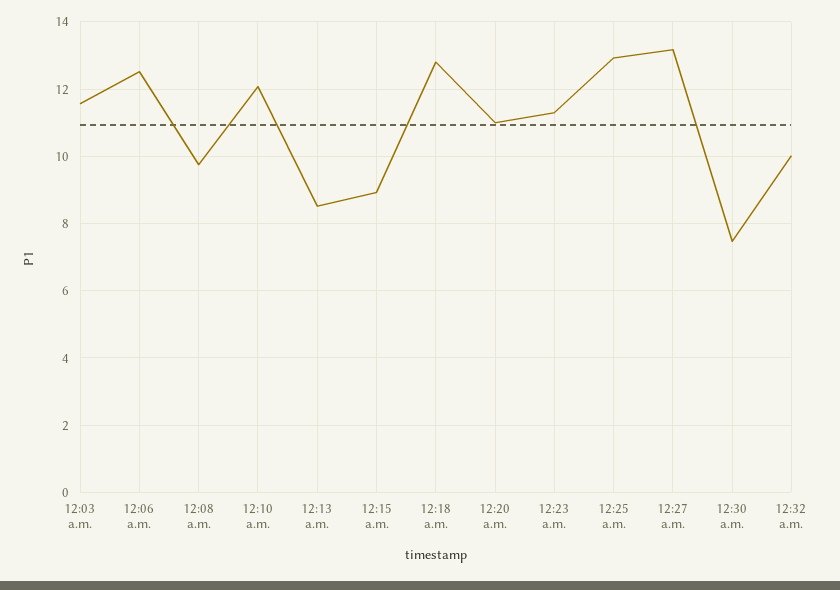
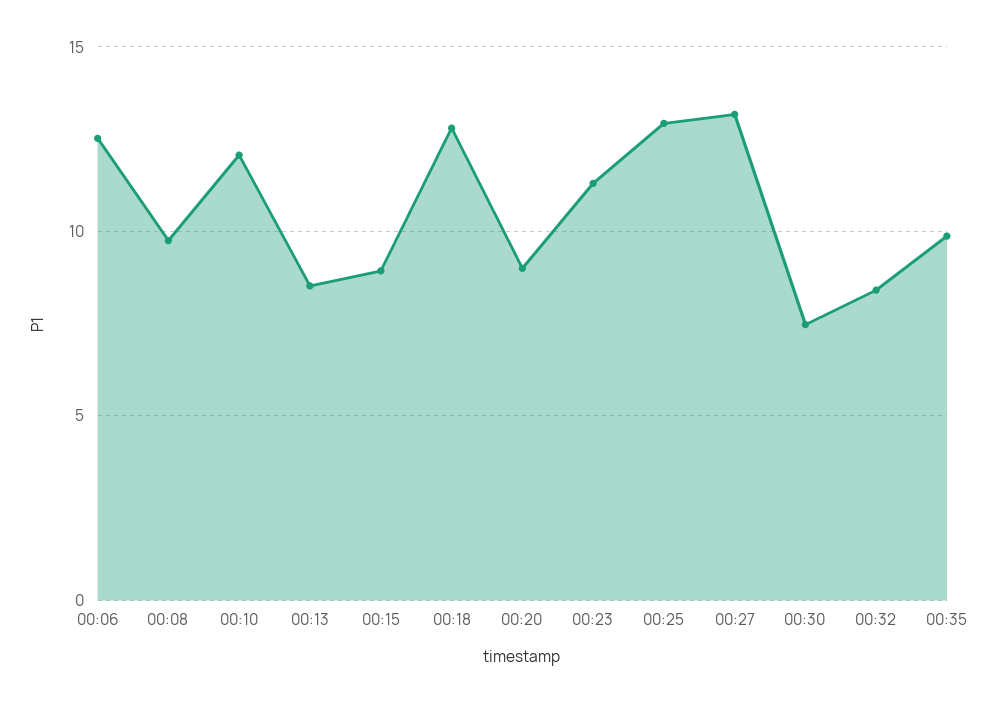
12:03 a.m.: 11.6 -> none
12:20 a.m.: 11 -> 9
12:32 a.m.: 10 -> 8.5
00:35: none -> 10

